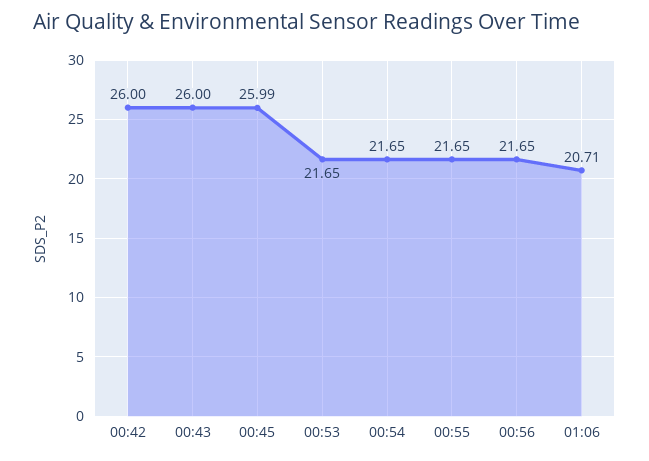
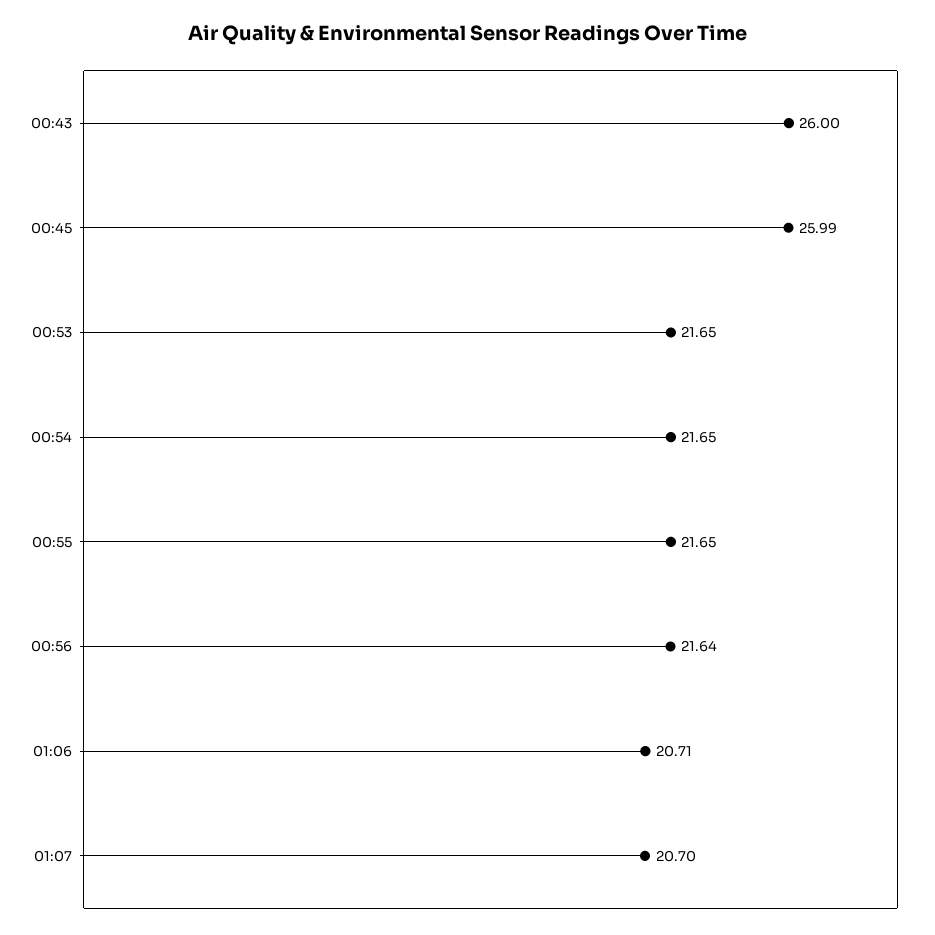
00:42: 26 -> none
00:56: 21.65 -> 21.64
01:07: none -> 20.7

